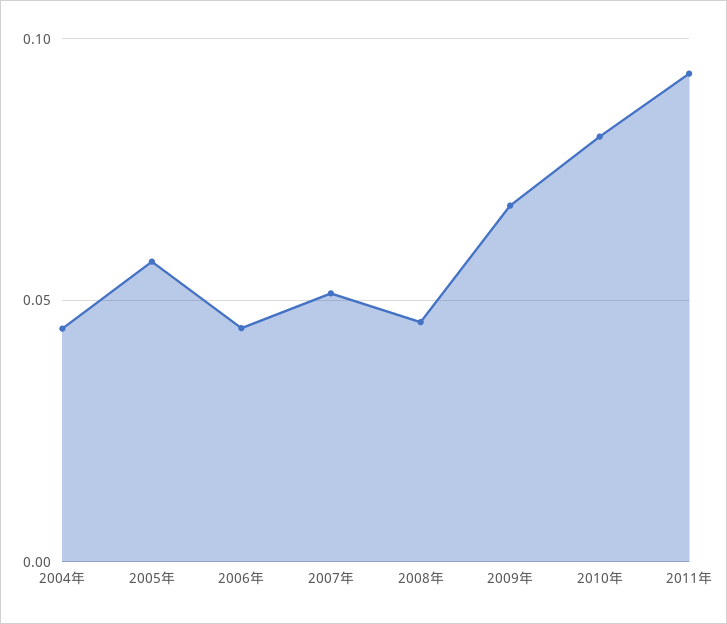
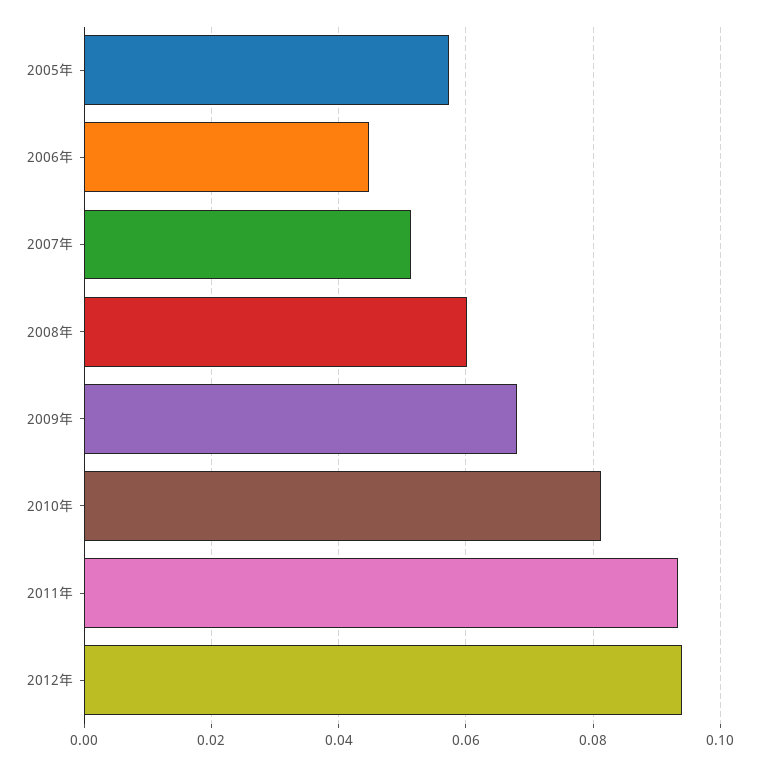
2004年: 0.045 -> none
2008年: 0.045 -> 0.06
2012年: none -> 0.094

